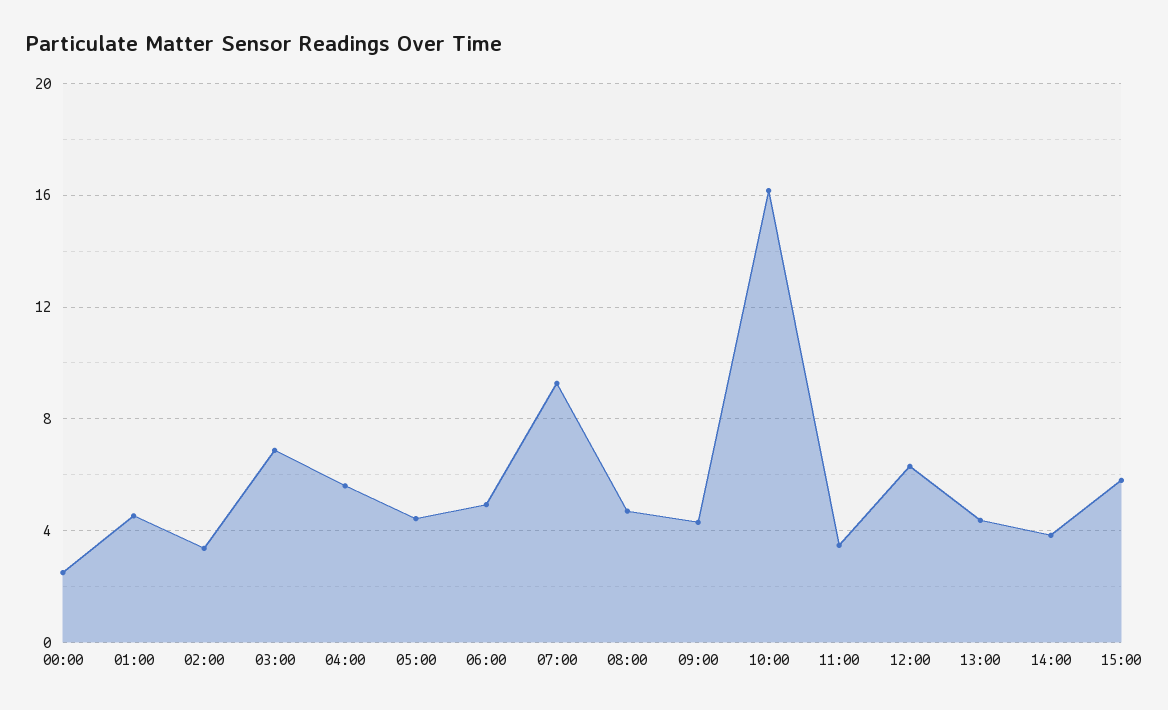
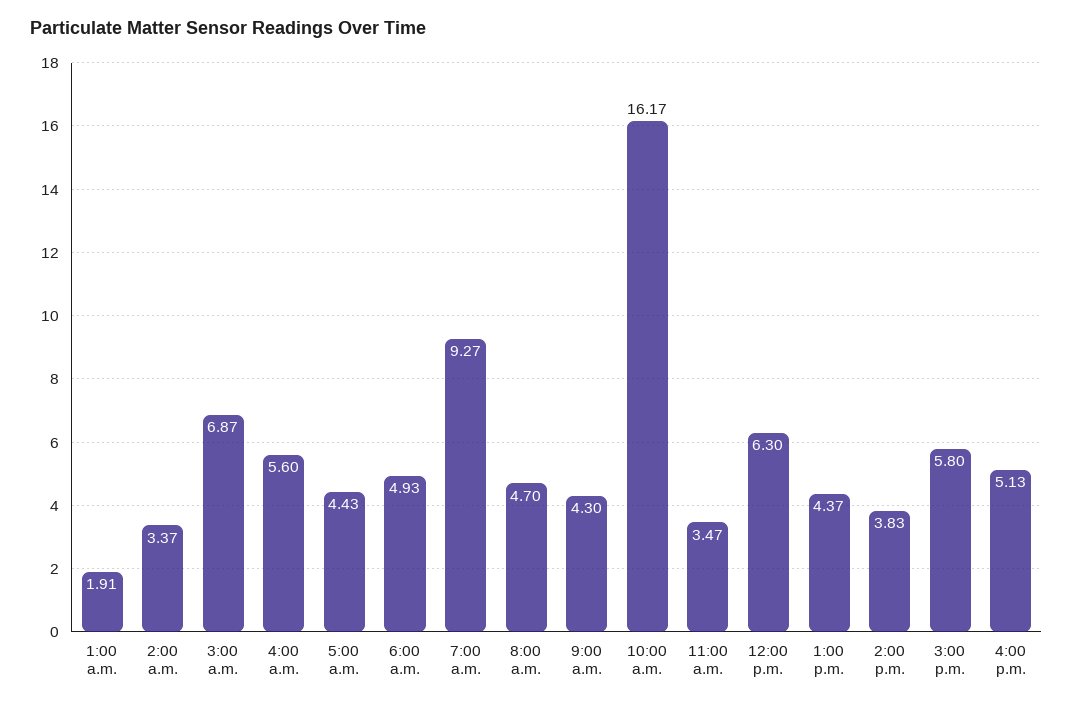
00:00: 2.5 -> none
01:00: 4.5 -> 1.91
4:00 p.m.: none -> 5.13

